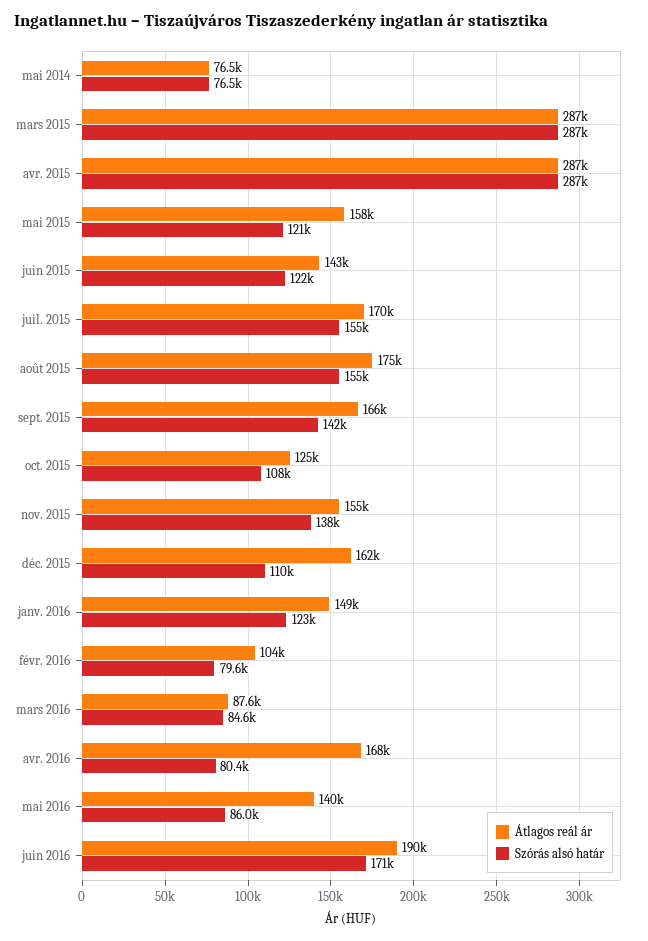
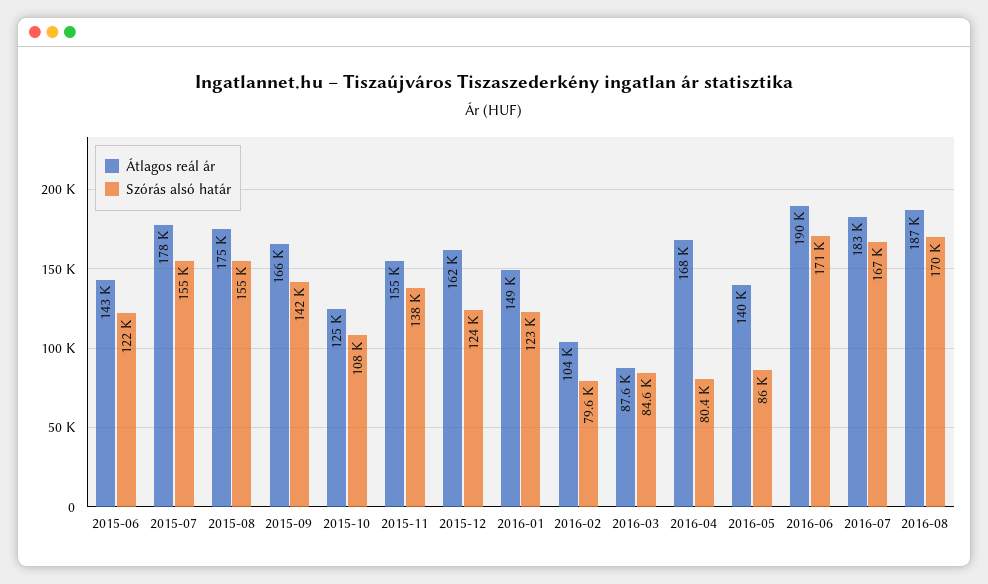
Átlagos reál ár, mai 2014: 76500 -> none
Szórás alsó határ, mai 2014: 76500 -> none
Átlagos reál ár, mars 2015: 287000 -> none
Szórás alsó határ, mars 2015: 287000 -> none
Átlagos reál ár, avr. 2015: 287000 -> none
Szórás alsó határ, avr. 2015: 287000 -> none
Átlagos reál ár, mai 2015: 158000 -> none
Szórás alsó határ, mai 2015: 121000 -> none
Átlagos reál ár, juil. 2015: 170000 -> 178000
Szórás alsó határ, déc. 2015: 110000 -> 124000
Átlagos reál ár, 2016-07: none -> 183000
Szórás alsó határ, 2016-07: none -> 167000
Átlagos reál ár, 2016-08: none -> 187000
Szórás alsó határ, 2016-08: none -> 170000

